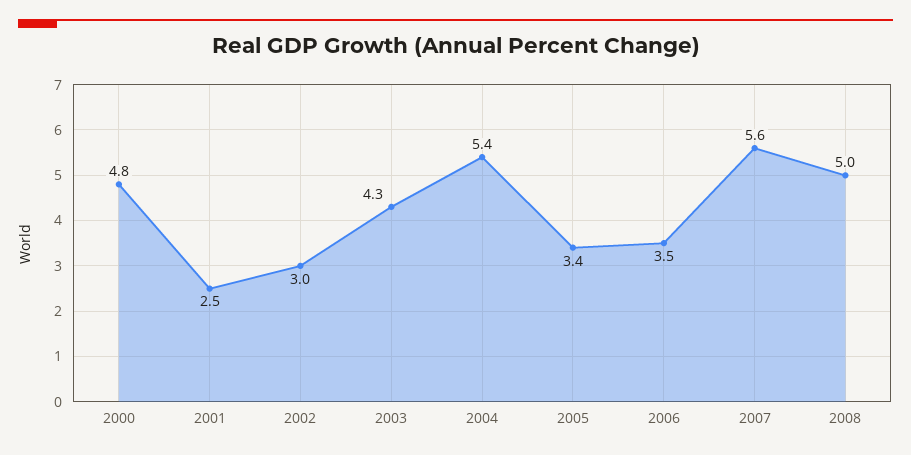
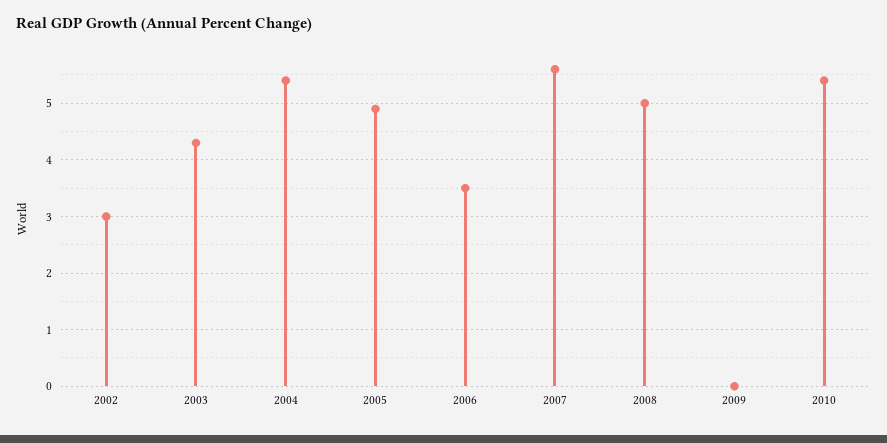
2000: 4.8 -> none
2001: 2.5 -> none
2005: 3.4 -> 5
2009: none -> 0
2010: none -> 5.5

